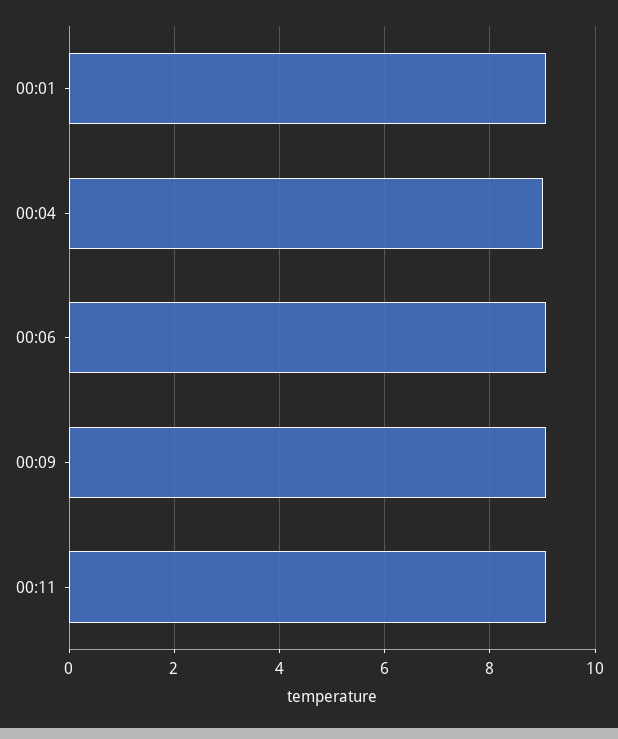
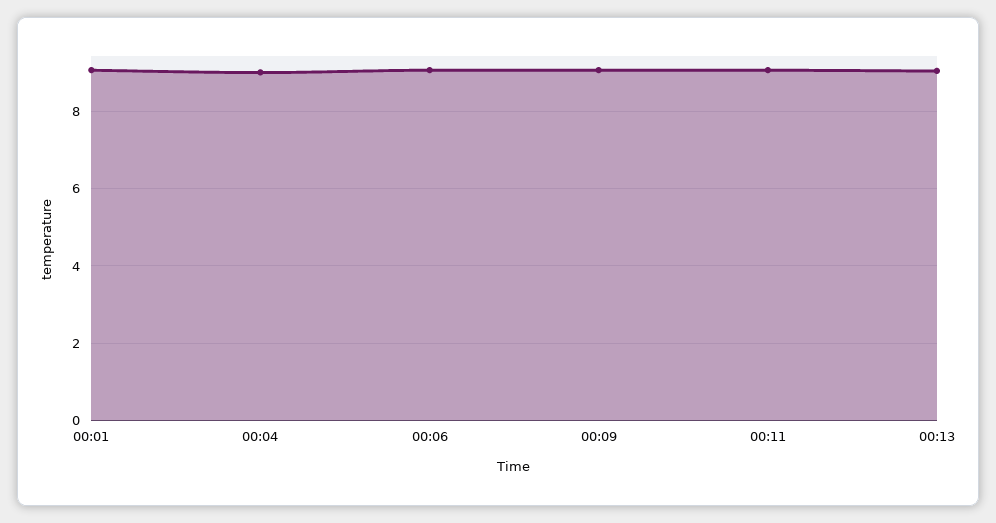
00:13: none -> 9

